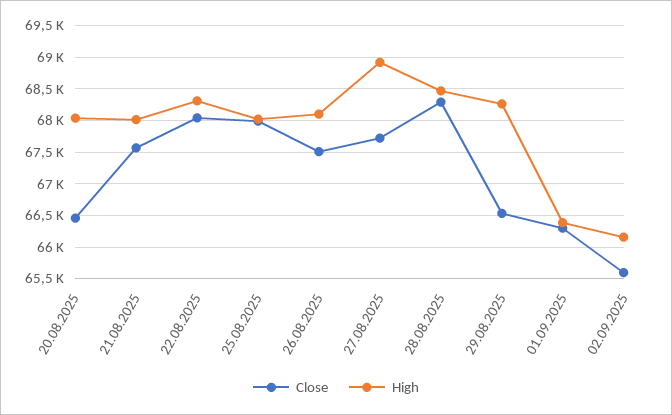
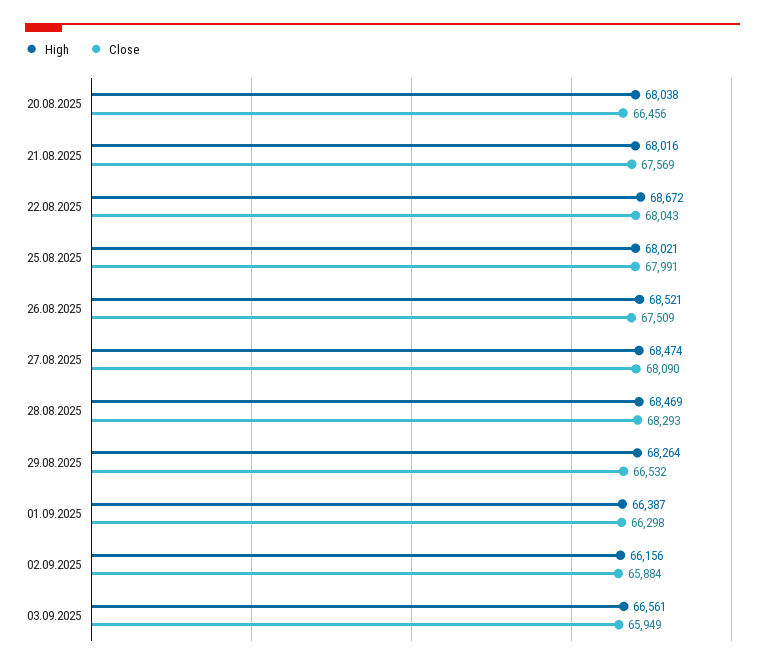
High, 22.08.2025: 68300 -> 68672
High, 26.08.2025: 68100 -> 68521
Close, 27.08.2025: 67700 -> 68090
High, 27.08.2025: 68900 -> 68474
Close, 02.09.2025: 65600 -> 65884
High, 03.09.2025: none -> 66561
Close, 03.09.2025: none -> 65949

